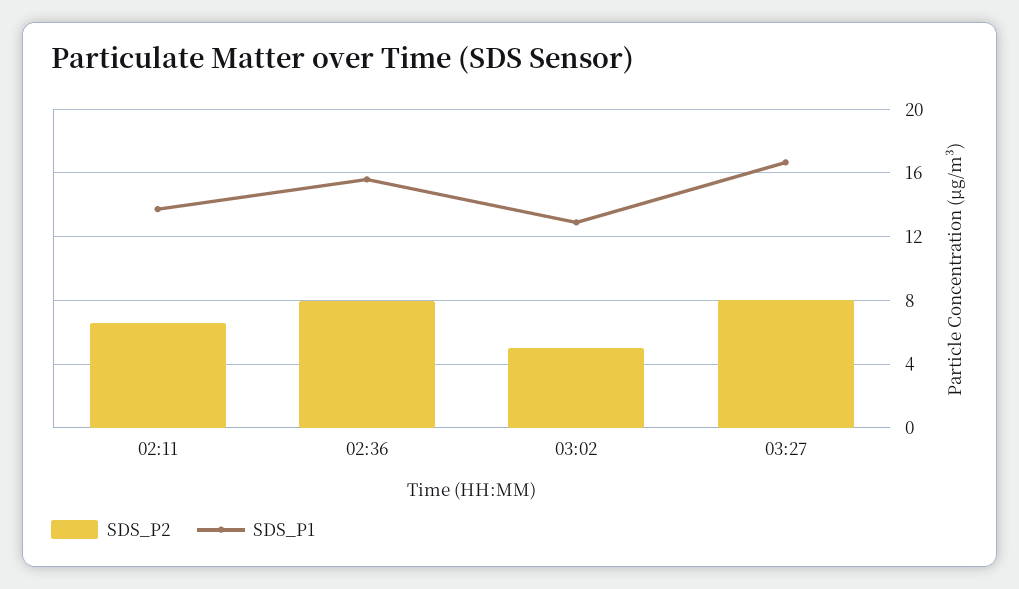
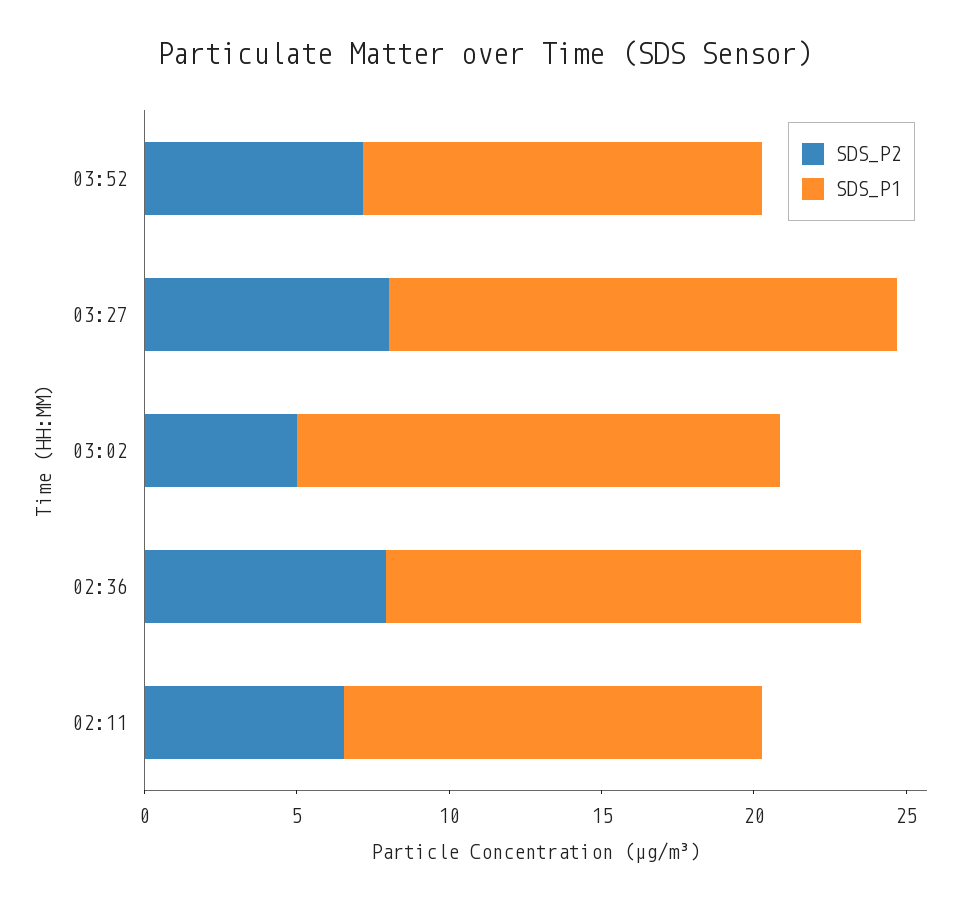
SDS_P1, 03:02: 13 -> 16
SDS_P2, 03:52: none -> 7
SDS_P1, 03:52: none -> 13

